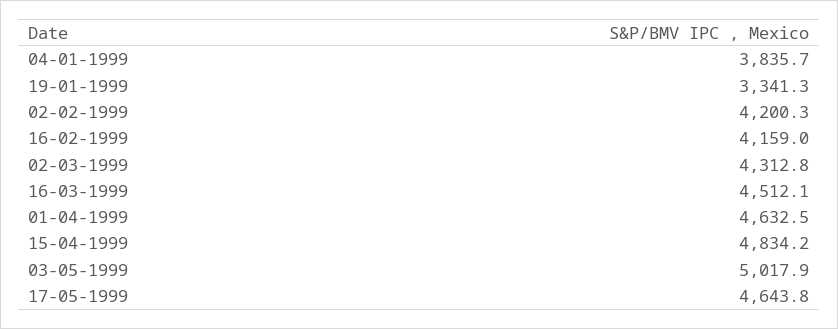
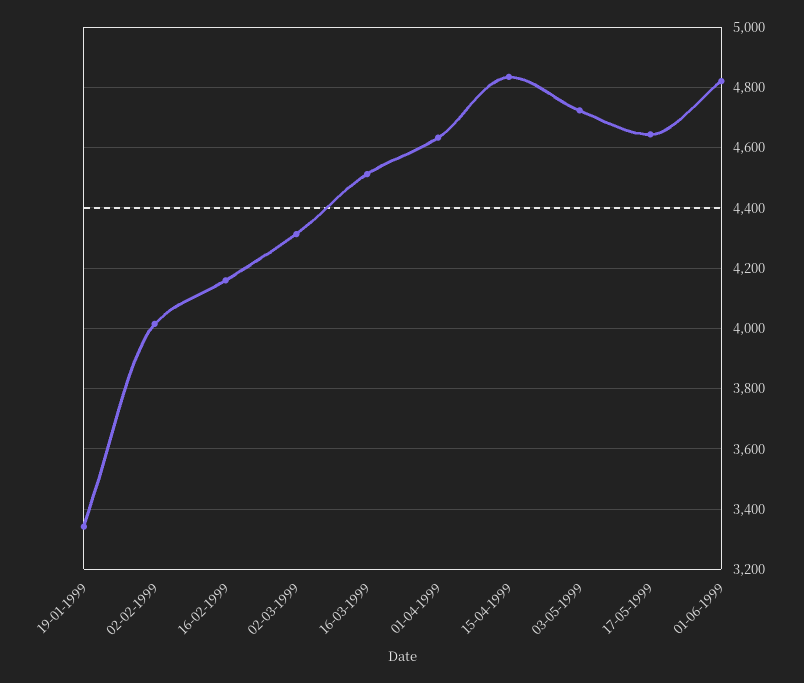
04-01-1999: 3835.7 -> none
02-02-1999: 4200.3 -> 4020
03-05-1999: 5017.9 -> 4720
01-06-1999: none -> 4820

